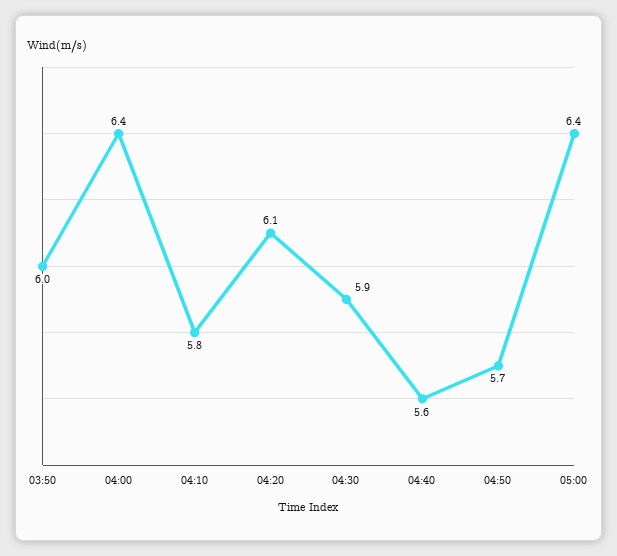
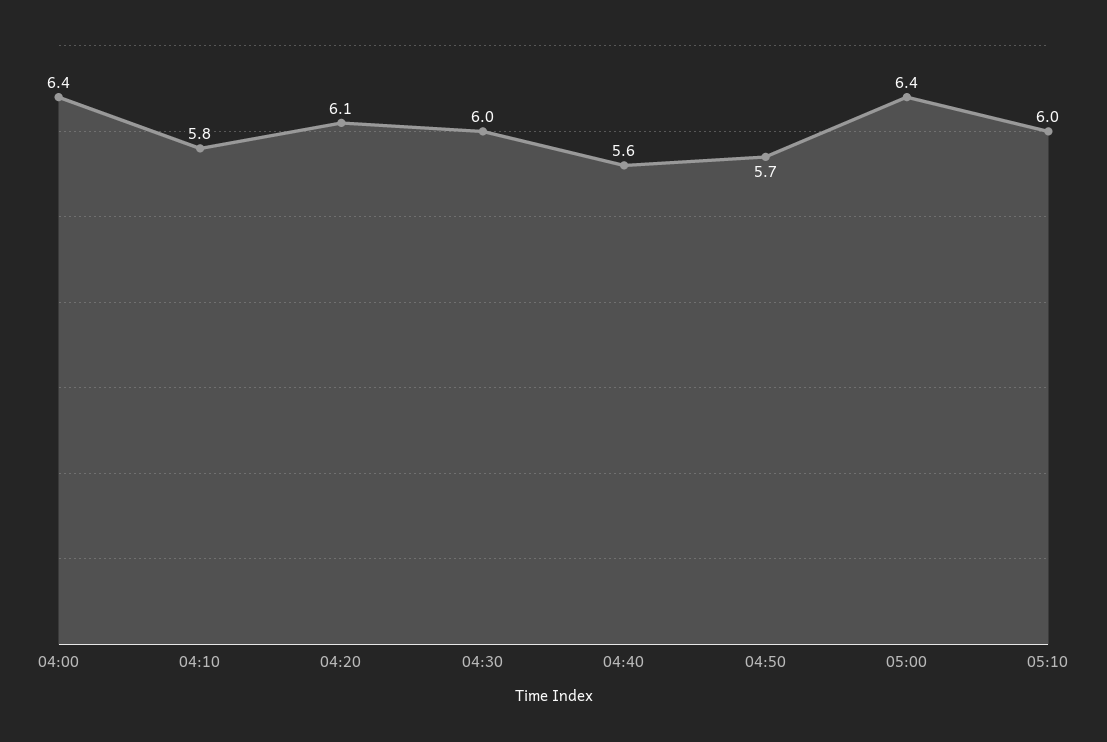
03:50: 6 -> none
04:30: 5.9 -> 6
05:10: none -> 6

